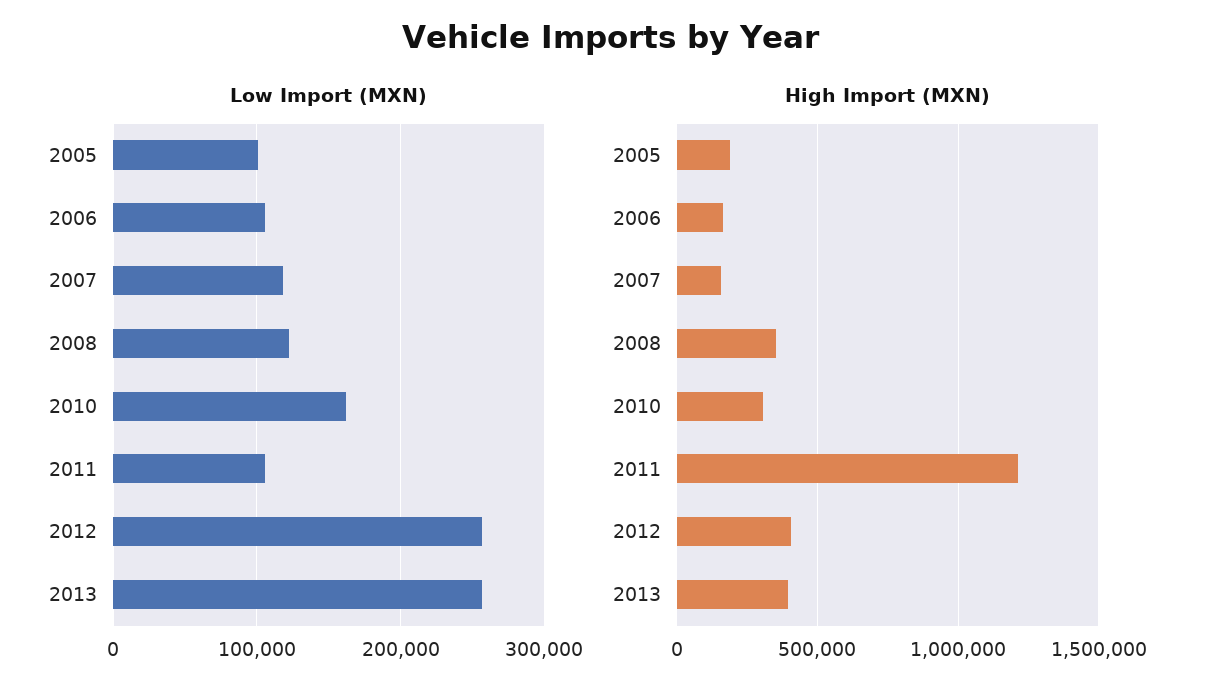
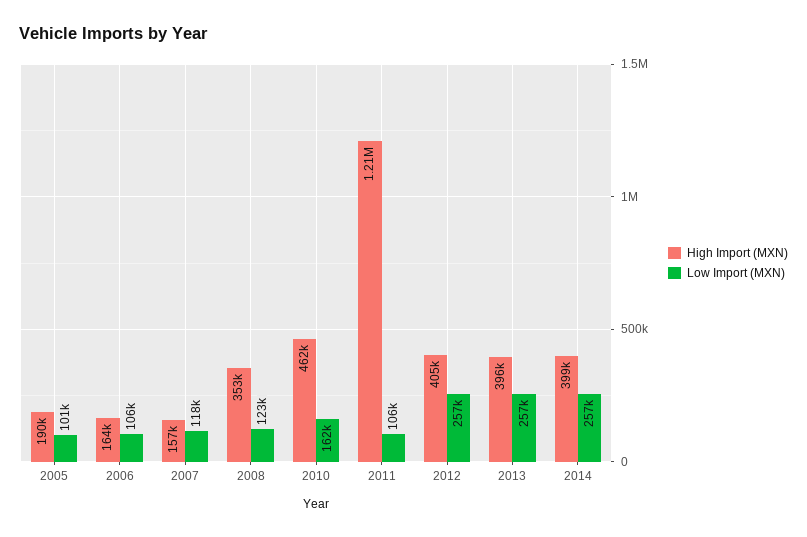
High Import (MXN), 2010: 300000 -> 462000
High Import (MXN), 2014: none -> 399000
Low Import (MXN), 2014: none -> 257000

